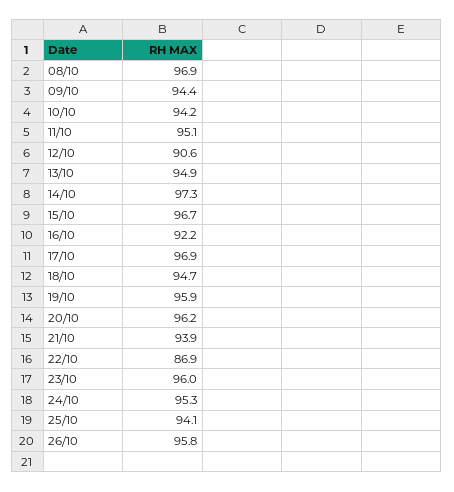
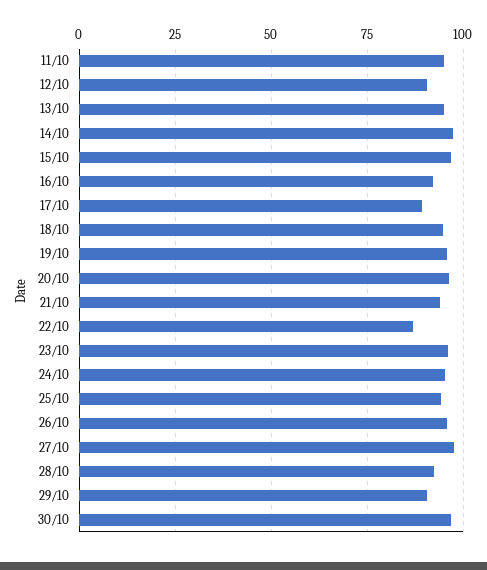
08/10: 96.9 -> none
09/10: 94.4 -> none
10/10: 94.2 -> none
17/10: 96.9 -> 90
27/10: none -> 97.5
28/10: none -> 92.5
29/10: none -> 90
30/10: none -> 97.5

